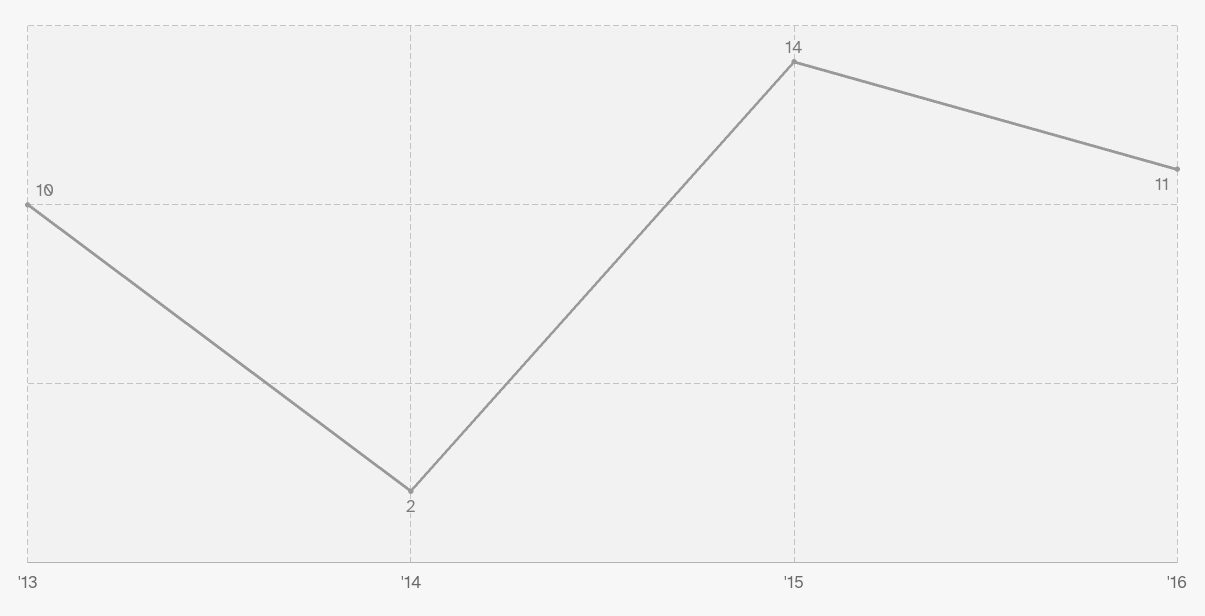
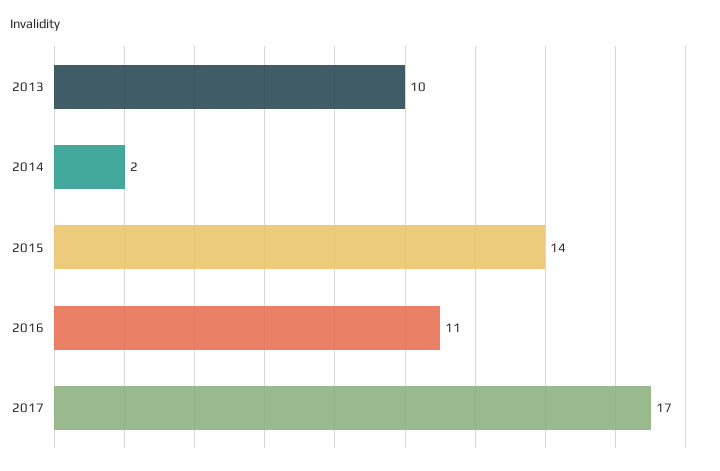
2017: none -> 17

